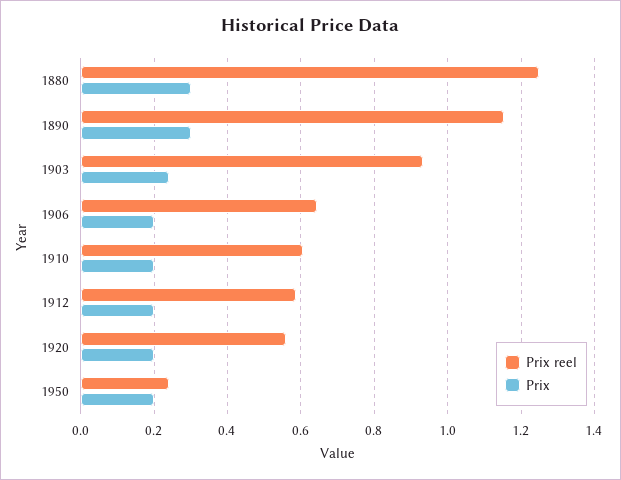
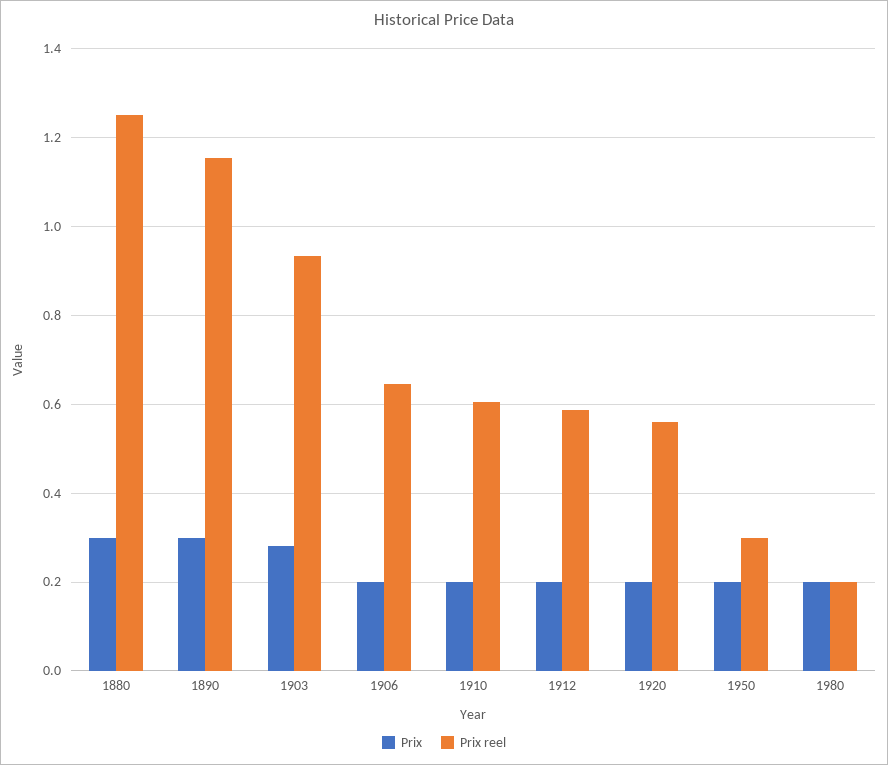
Prix, 1903: 0.24 -> 0.28
Prix reel, 1950: 0.24 -> 0.3
Prix, 1980: none -> 0.2
Prix reel, 1980: none -> 0.2

